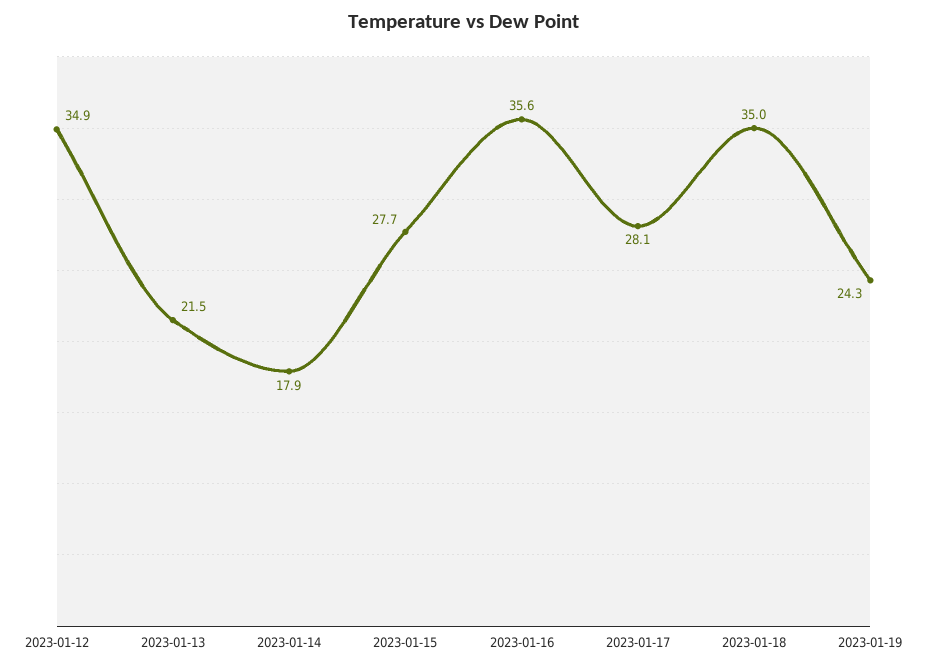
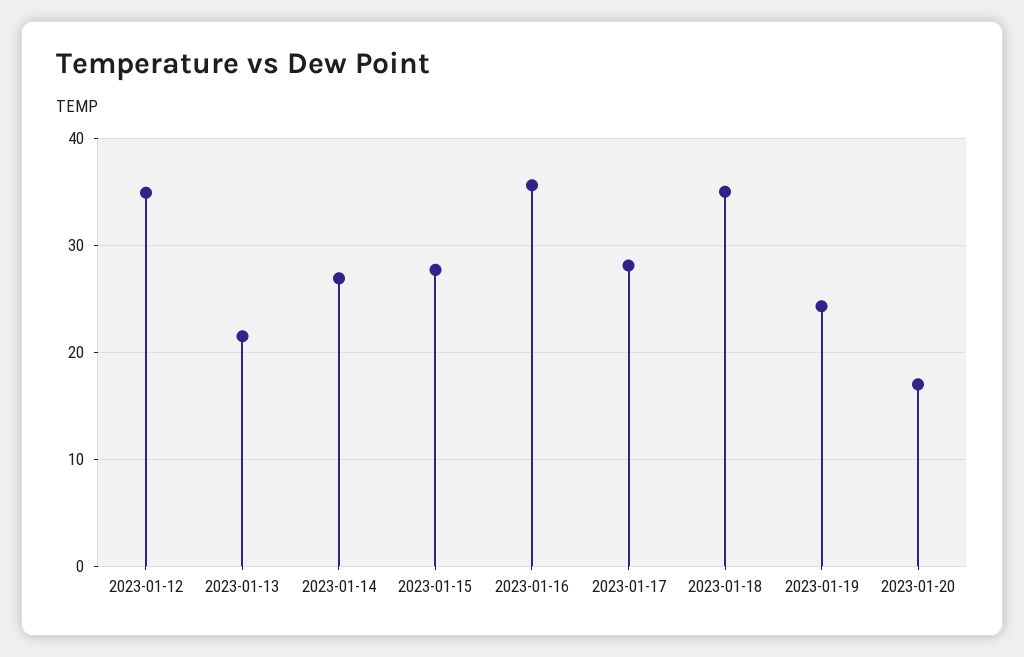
2023-01-14: 17.9 -> 27
2023-01-20: none -> 17

